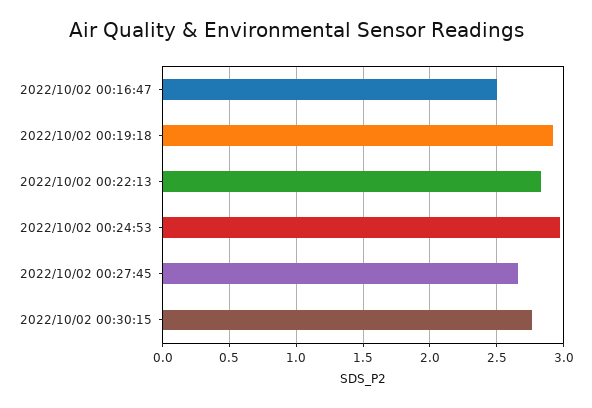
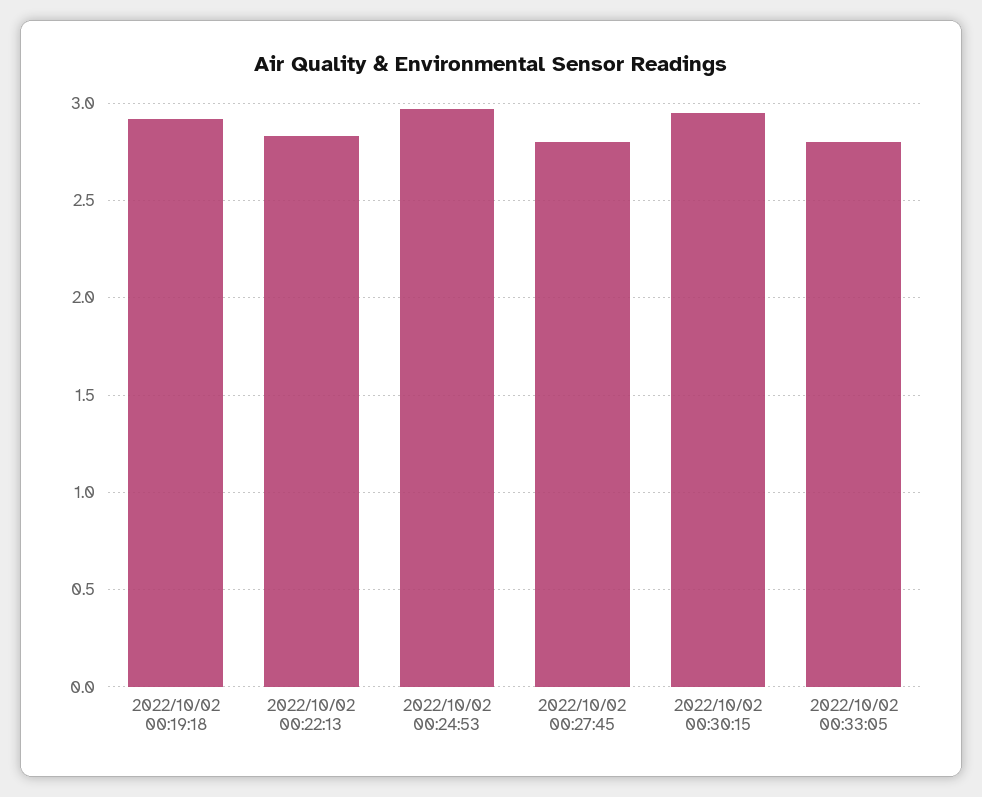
2022/10/02 00:16:47: 2.5 -> none
2022/10/02 00:27:45: 2.65 -> 2.8
2022/10/02 00:30:15: 2.75 -> 2.95
2022/10/02 00:33:05: none -> 2.8

